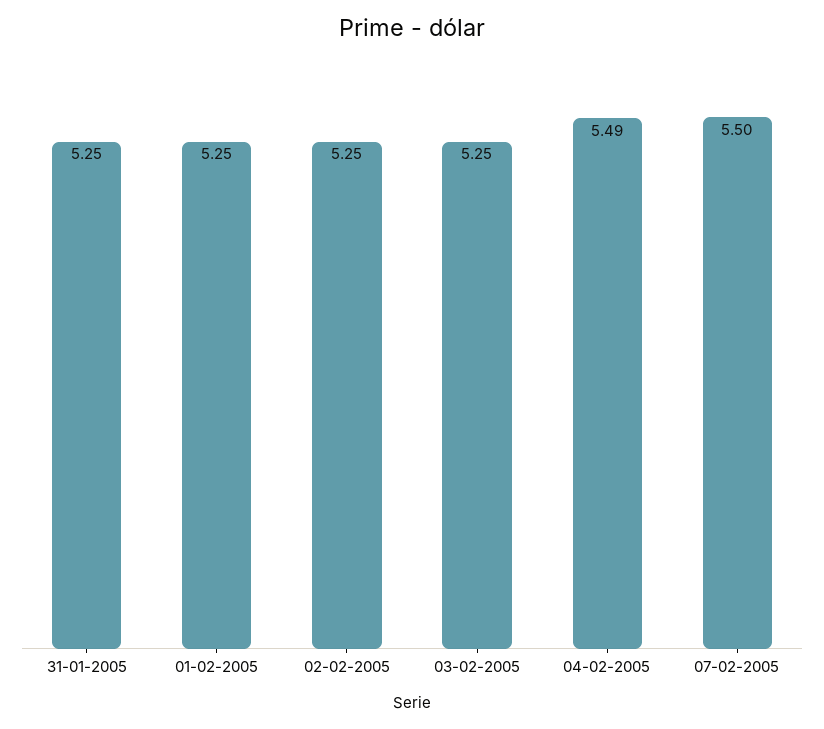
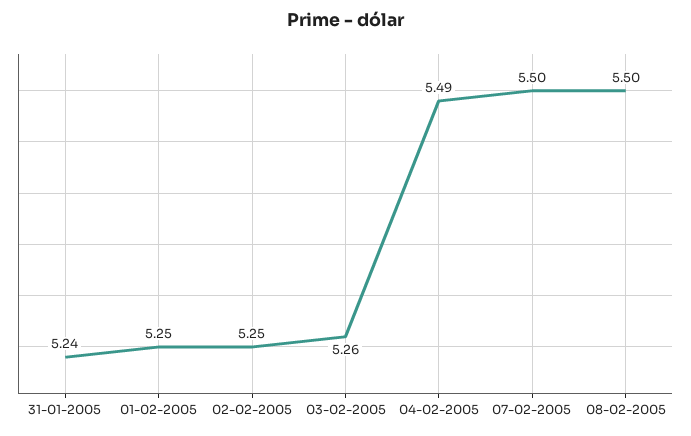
31-01-2005: 5.25 -> 5.24
03-02-2005: 5.25 -> 5.26
08-02-2005: none -> 5.5

